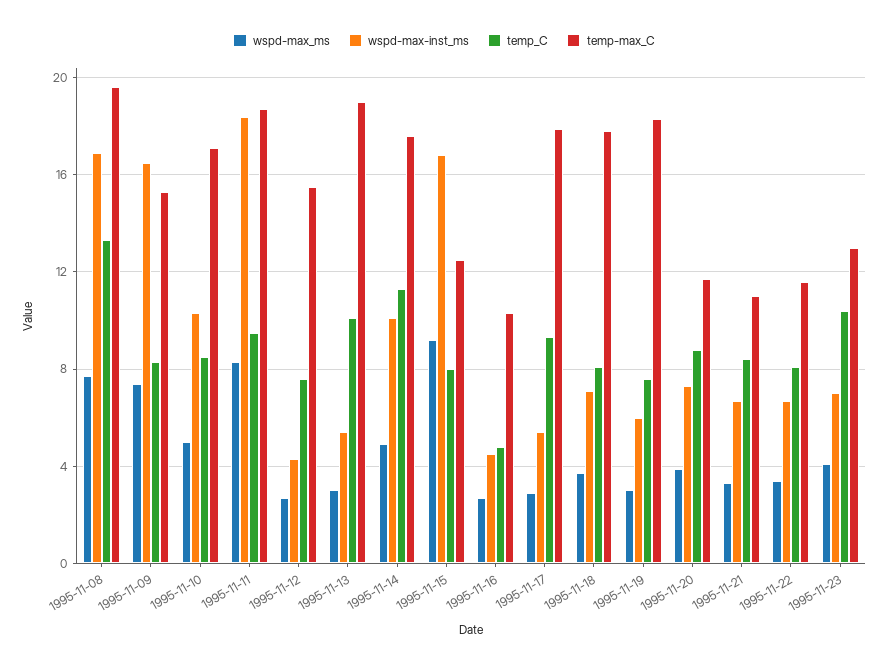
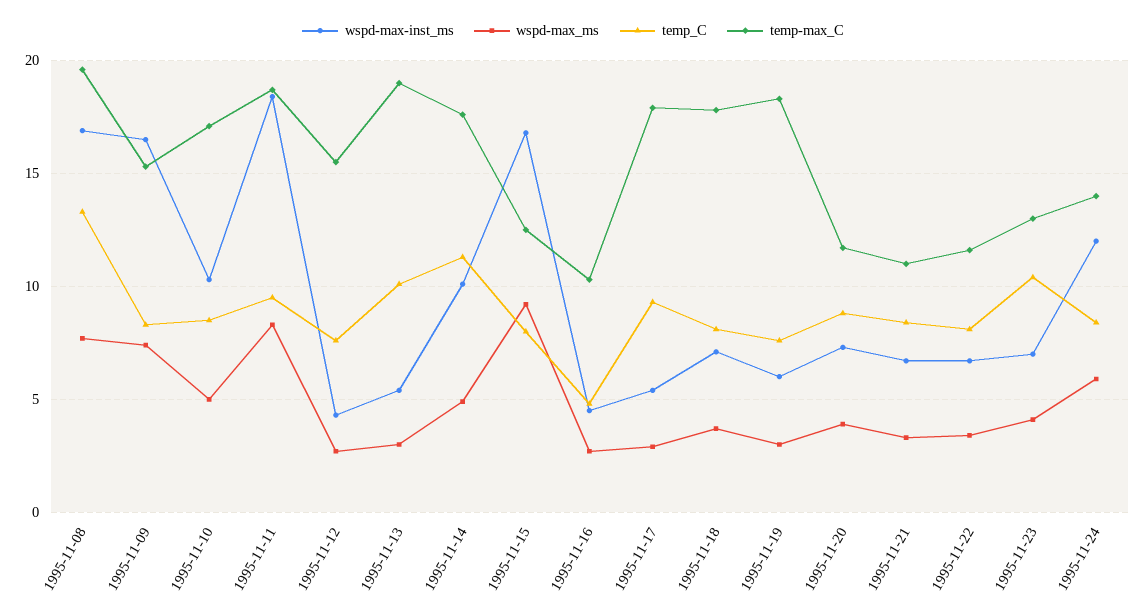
wspd-max-inst_ms, 1995-11-24: none -> 12
wspd-max_ms, 1995-11-24: none -> 6
temp_C, 1995-11-24: none -> 8.5
temp-max_C, 1995-11-24: none -> 14

